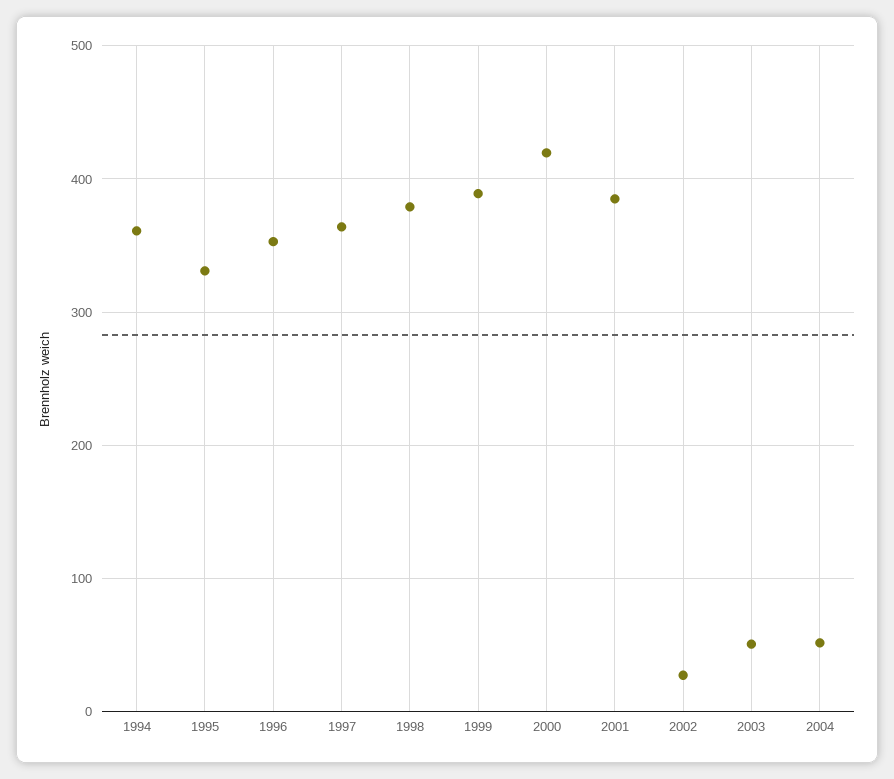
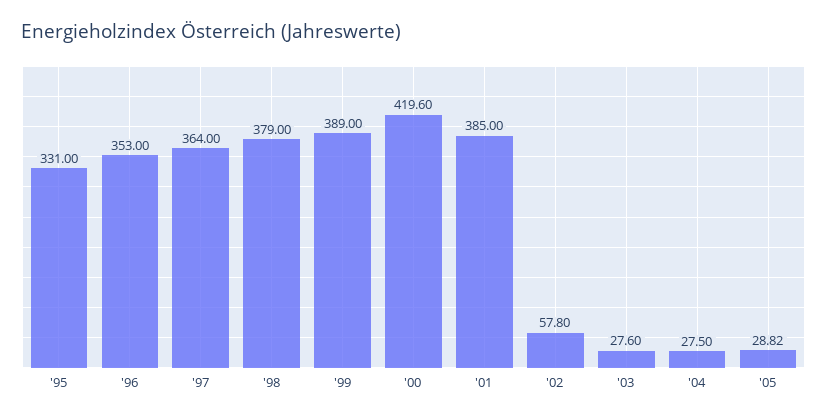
1994: 360 -> none
2002: 30 -> 57.8
2003: 50 -> 27.6
2004: 50 -> 27.5
'05: none -> 28.82

